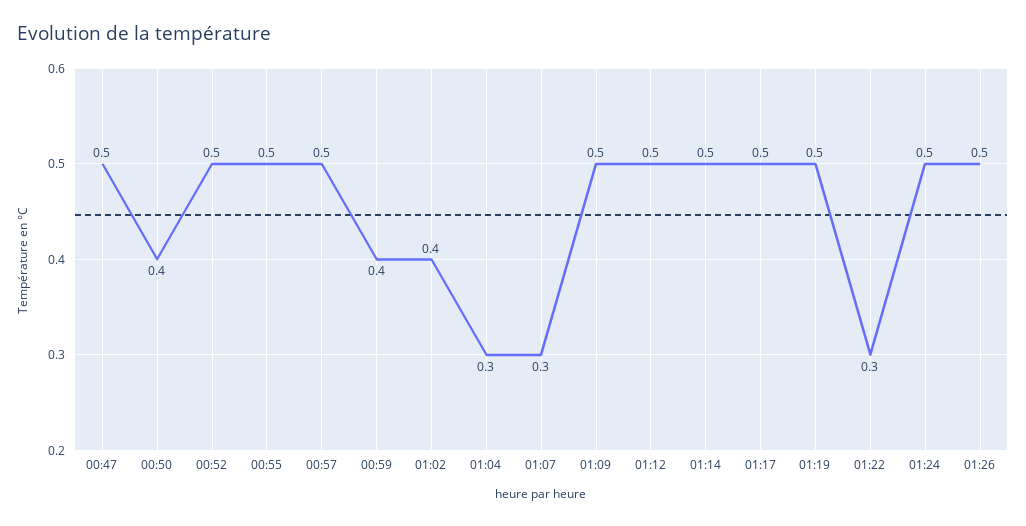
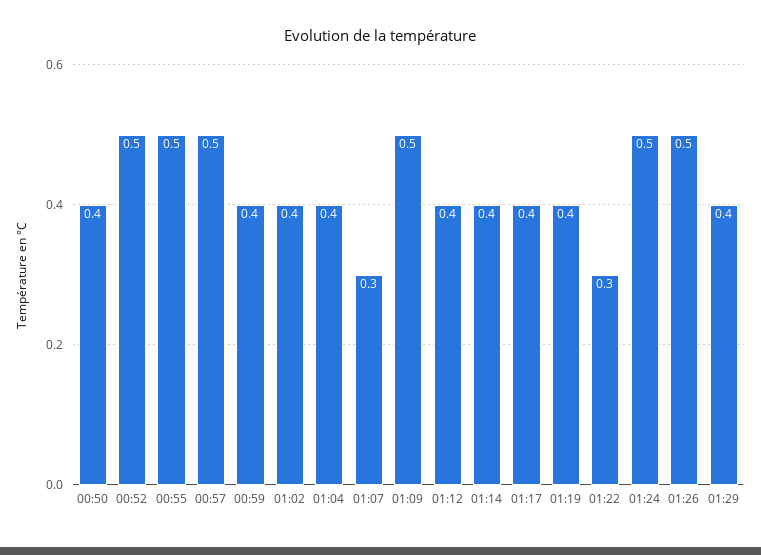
00:47: 0.5 -> none
01:04: 0.3 -> 0.4
01:12: 0.5 -> 0.4
01:14: 0.5 -> 0.4
01:17: 0.5 -> 0.4
01:19: 0.5 -> 0.4
01:29: none -> 0.4

